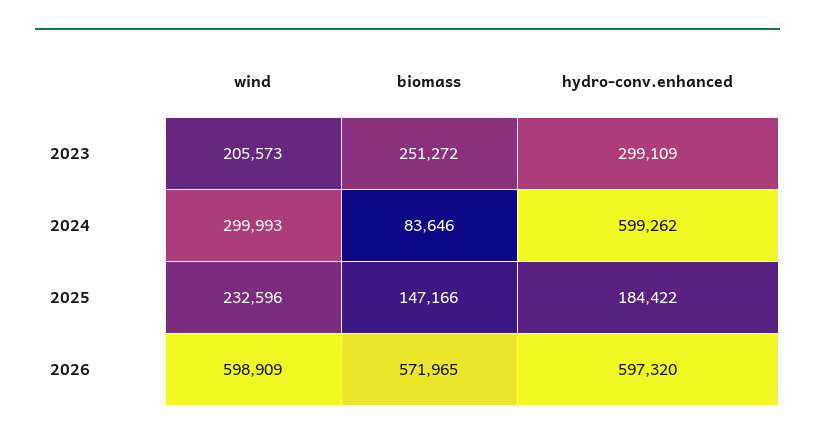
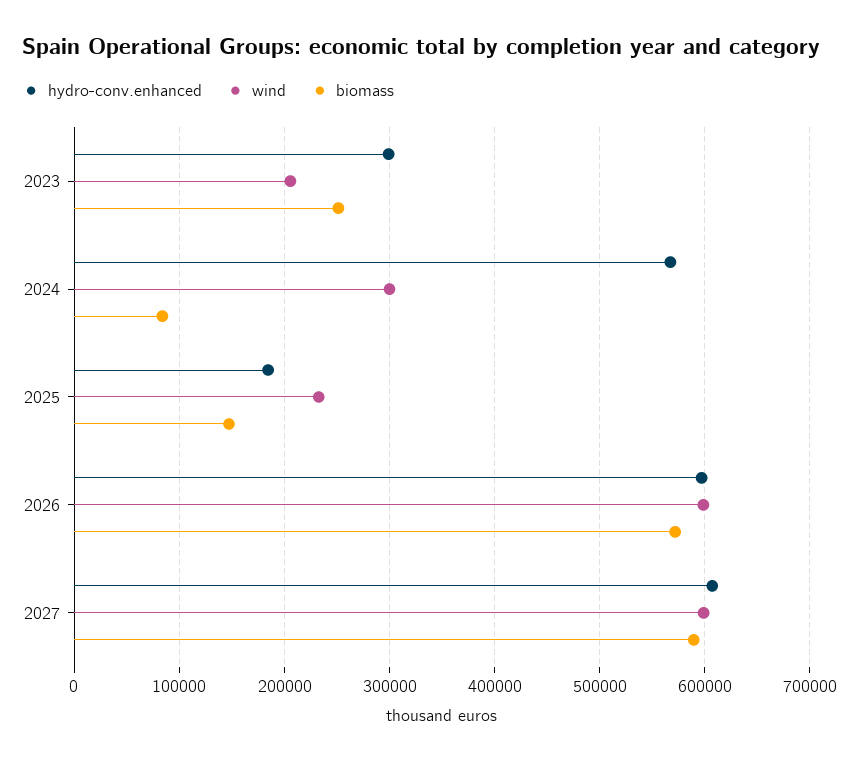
hydro-conv.enhanced, 2024: 599262 -> 570000
hydro-conv.enhanced, 2027: none -> 610000
wind, 2027: none -> 600000
biomass, 2027: none -> 590000

